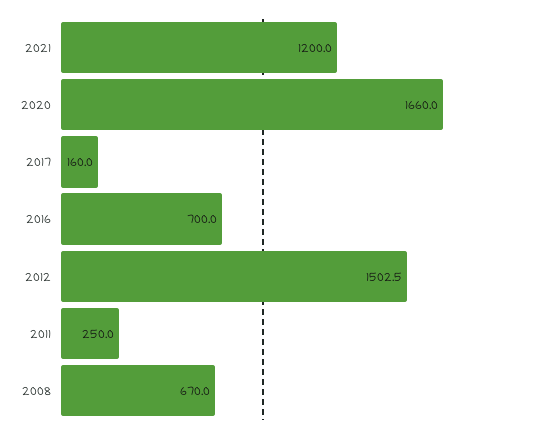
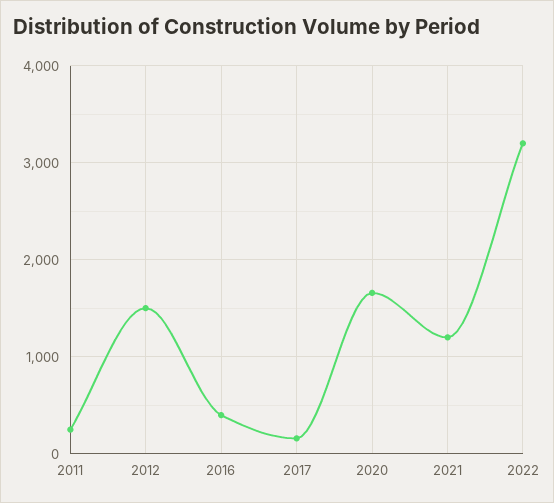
2016: 700 -> 400
2008: 670 -> none
2022: none -> 3200

